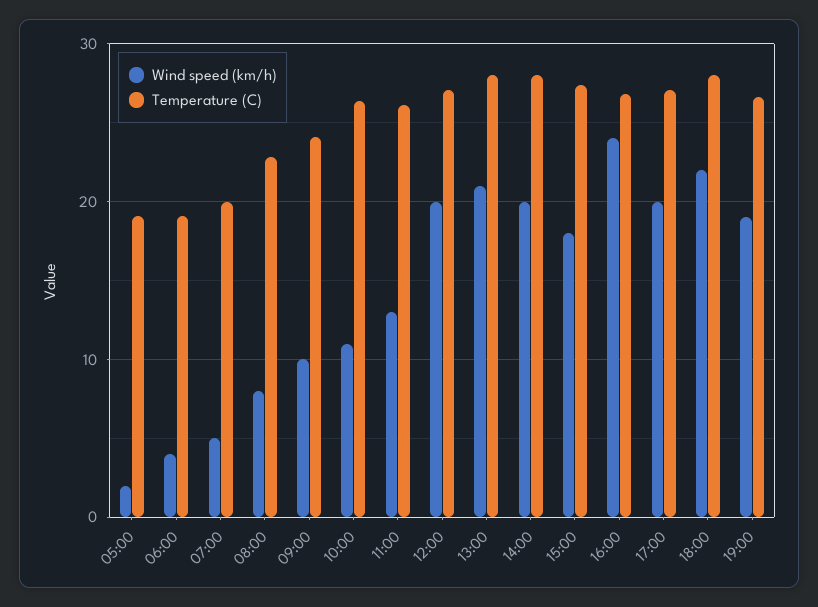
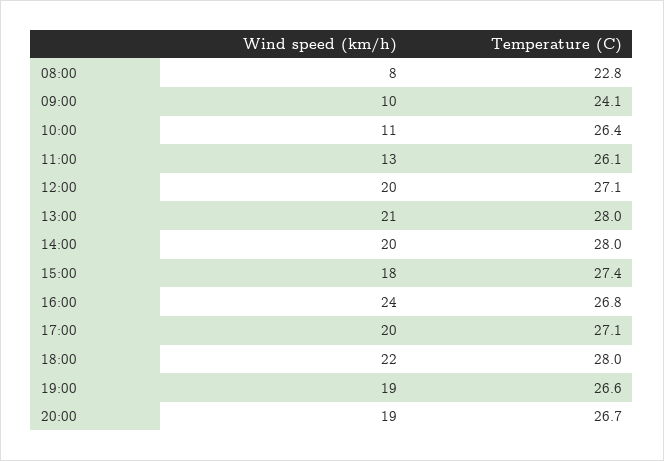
Wind speed (km/h), 05:00: 2 -> none
Temperature (C), 05:00: 19 -> none
Wind speed (km/h), 06:00: 4 -> none
Temperature (C), 06:00: 19 -> none
Wind speed (km/h), 07:00: 5 -> none
Temperature (C), 07:00: 20 -> none
Wind speed (km/h), 20:00: none -> 19
Temperature (C), 20:00: none -> 26.7

